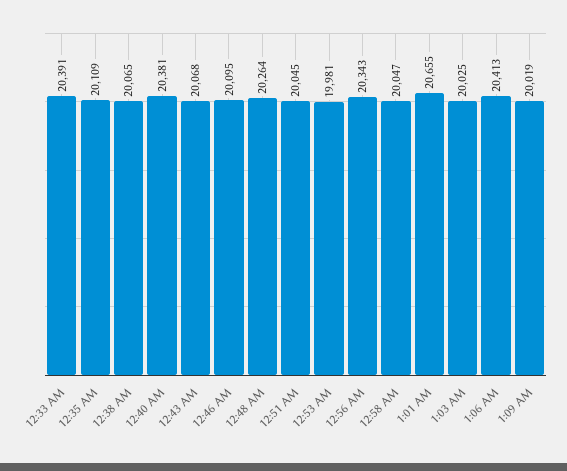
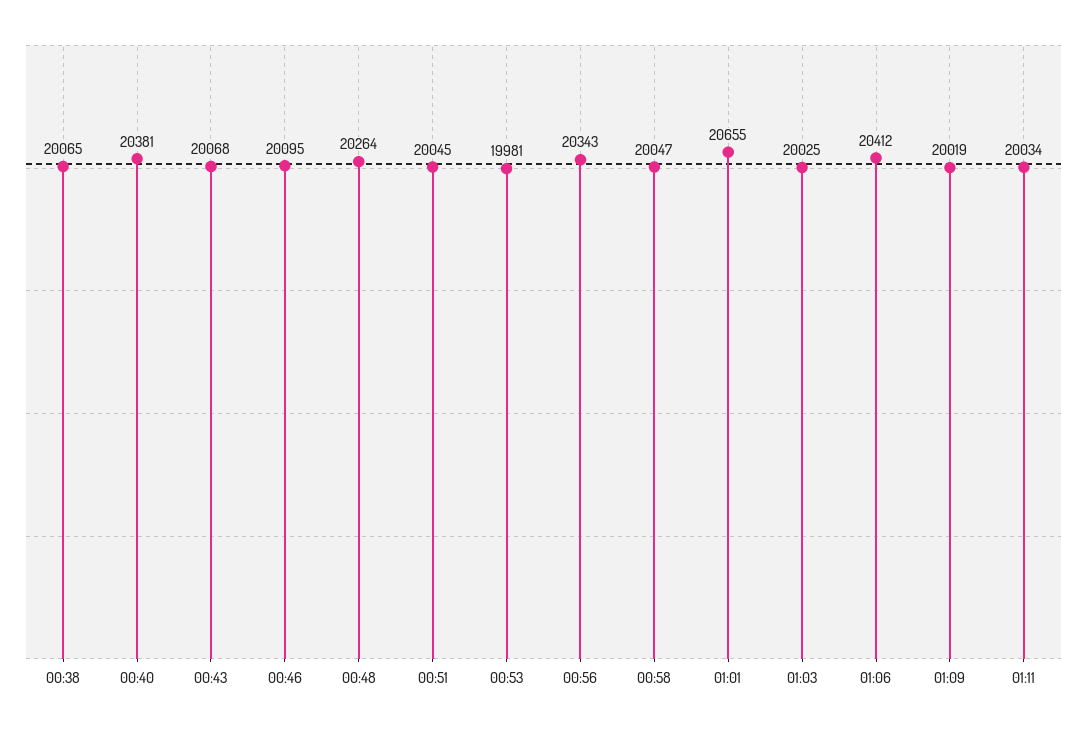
12:33 AM: 20391 -> none
12:35 AM: 20109 -> none
1:06 AM: 20413 -> 20412
01:11: none -> 20034

